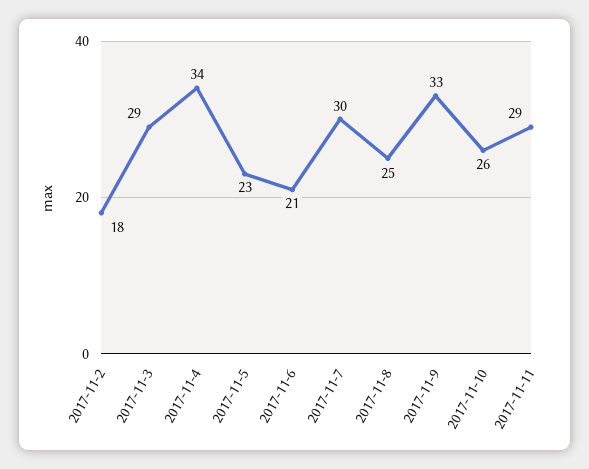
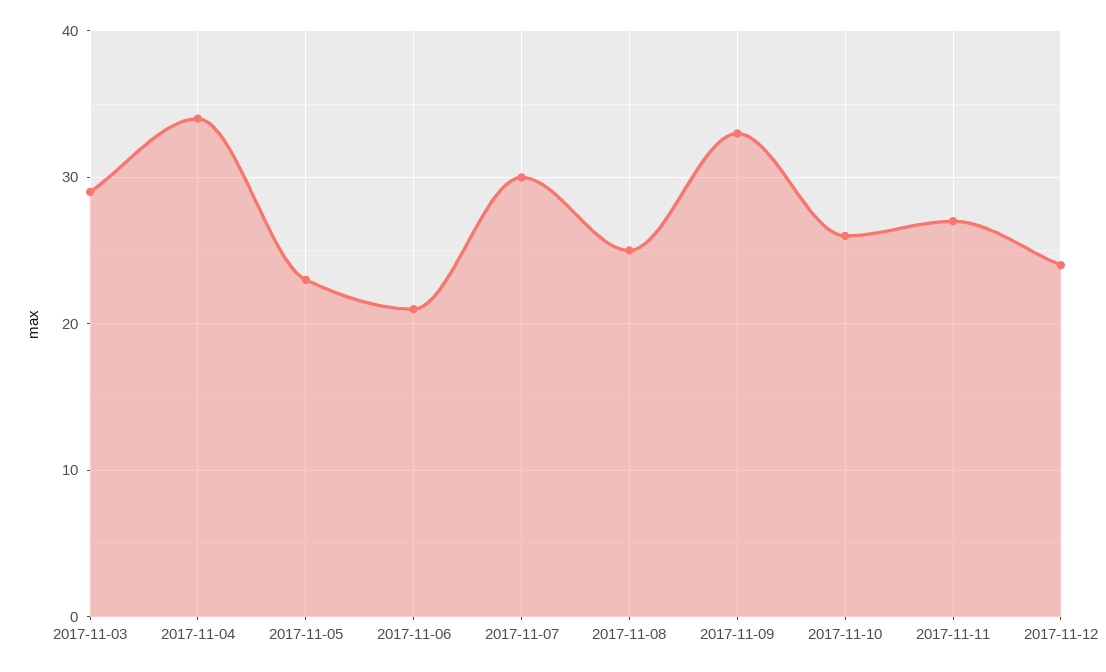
2017-11-2: 18 -> none
2017-11-11: 29 -> 27
2017-11-12: none -> 24

